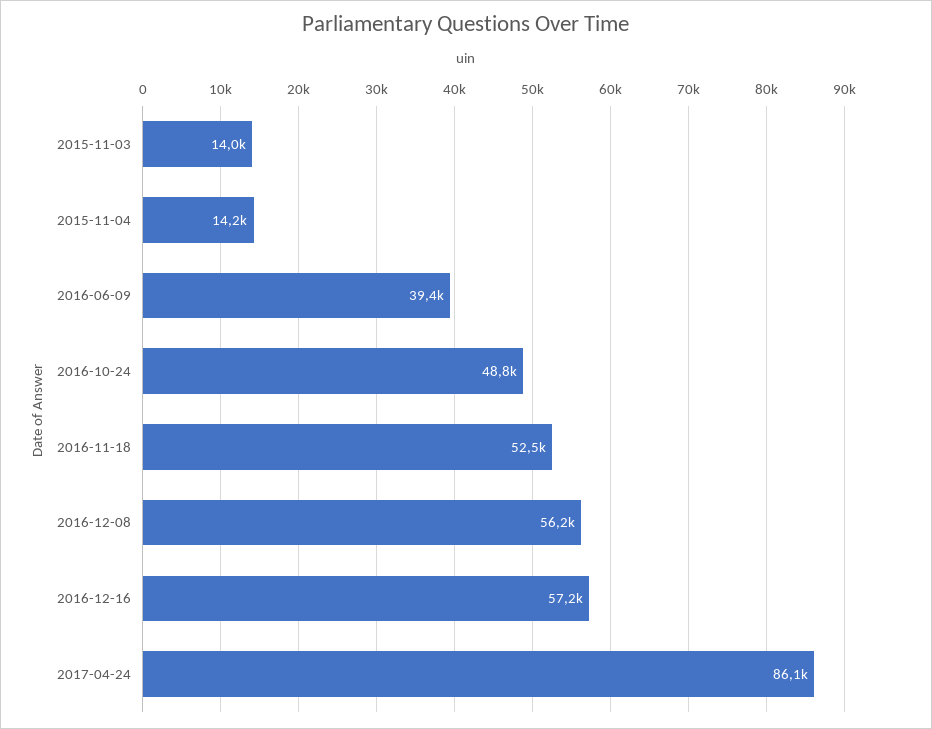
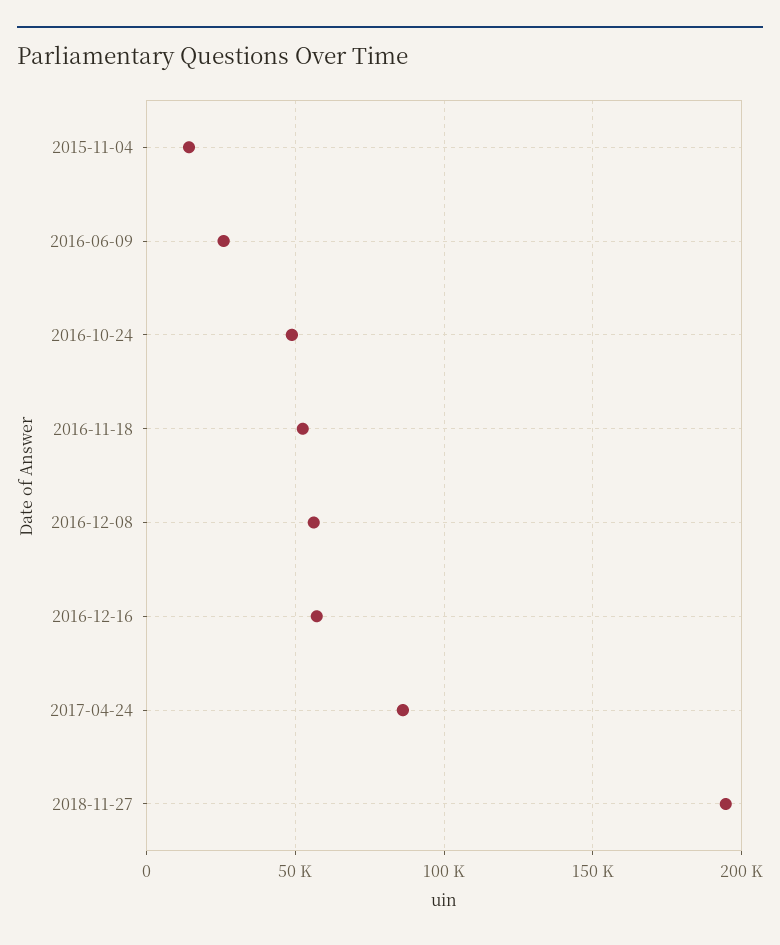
2015-11-03: 14000 -> none
2016-06-09: 39400 -> 25000
2018-11-27: none -> 195000

